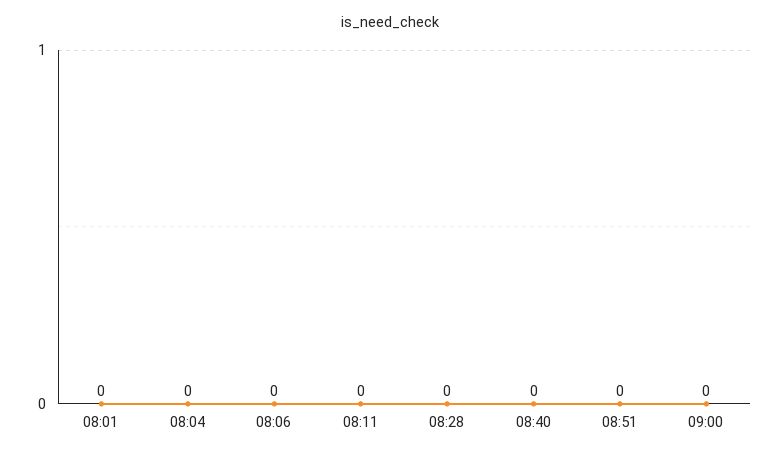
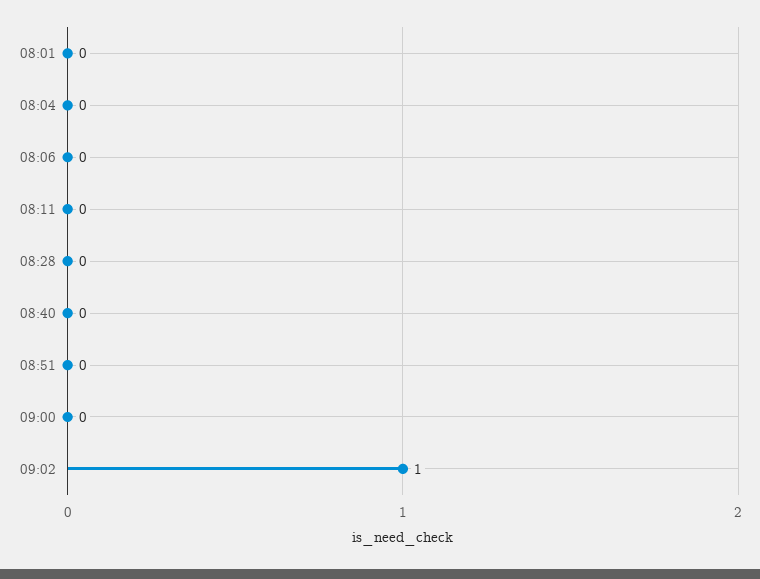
09:02: none -> 1

